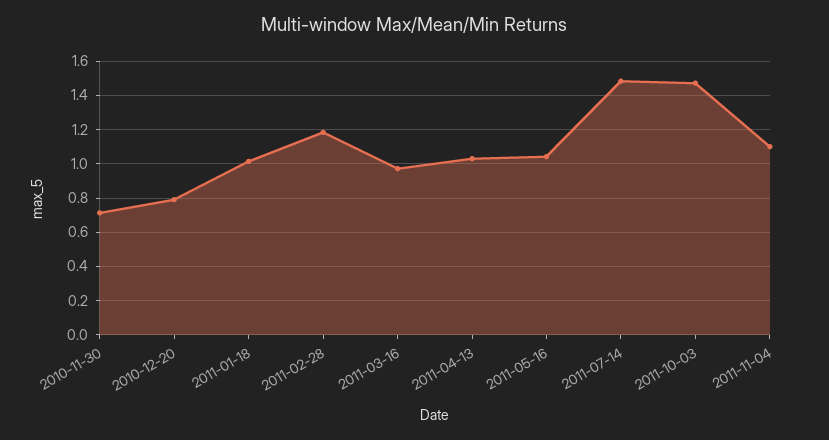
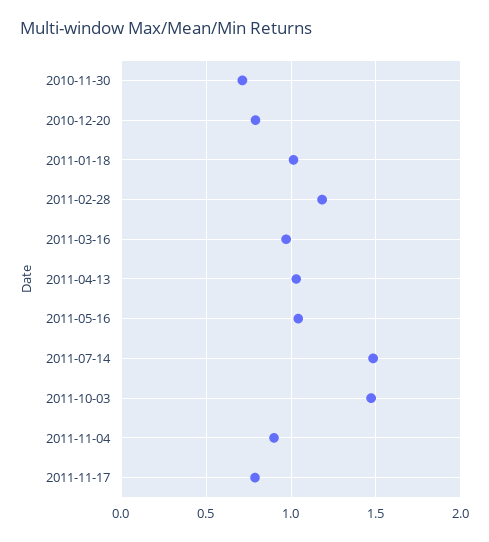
2011-11-04: 1.1 -> 0.9
2011-11-17: none -> 0.8

